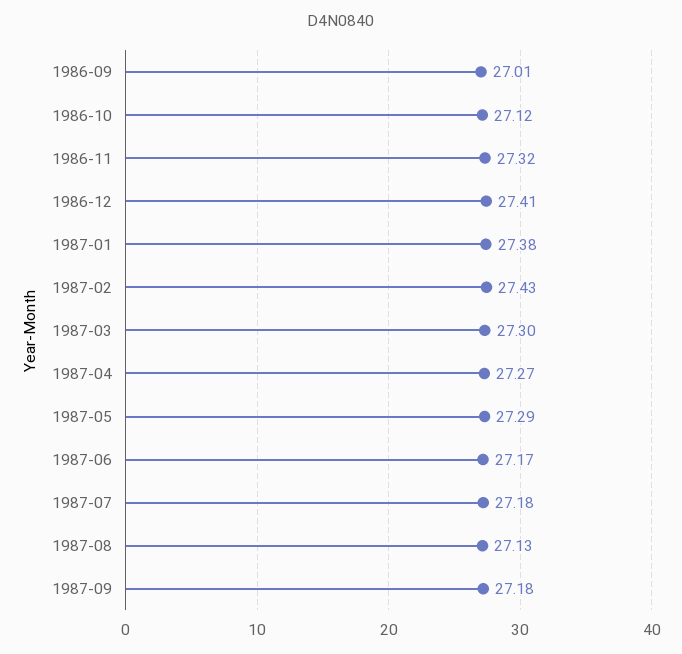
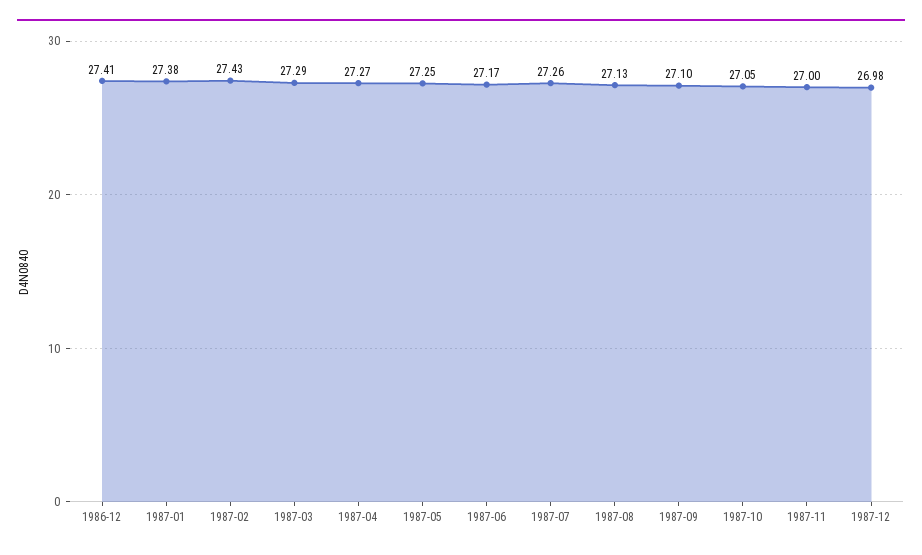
1986-09: 27.01 -> none
1986-10: 27.12 -> none
1986-11: 27.32 -> none
1987-03: 27.3 -> 27.29
1987-05: 27.29 -> 27.25
1987-07: 27.18 -> 27.26
1987-09: 27.18 -> 27.1
1987-10: none -> 27.05
1987-11: none -> 27
1987-12: none -> 26.98

